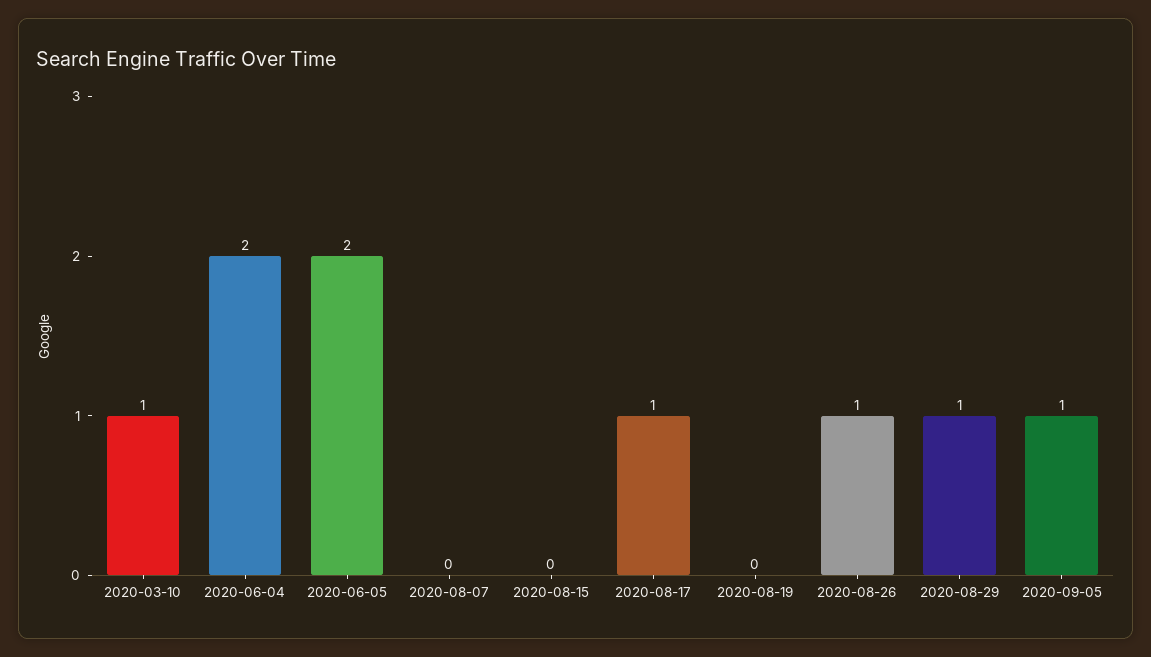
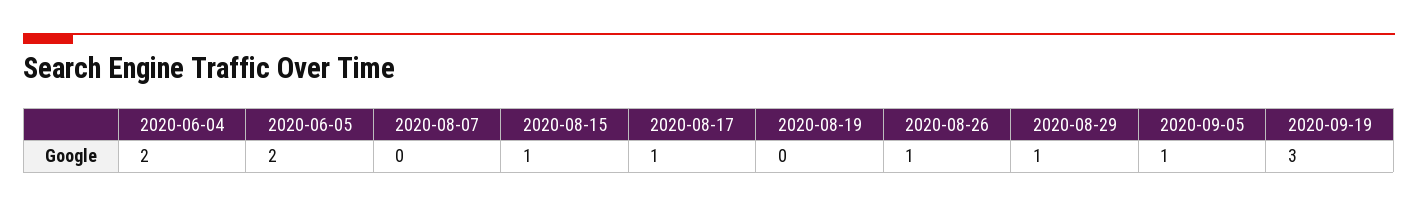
2020-03-10: 1 -> none
2020-08-15: 0 -> 1
2020-09-19: none -> 3

